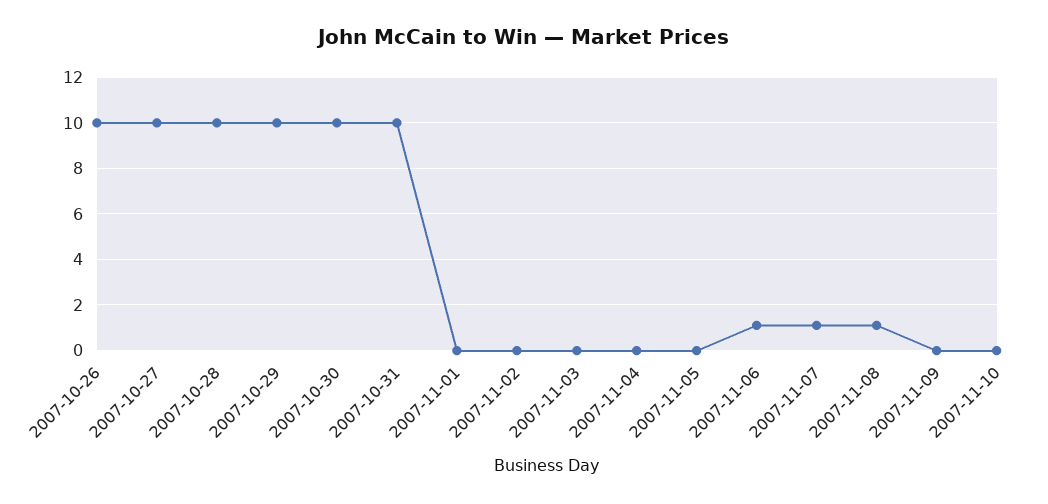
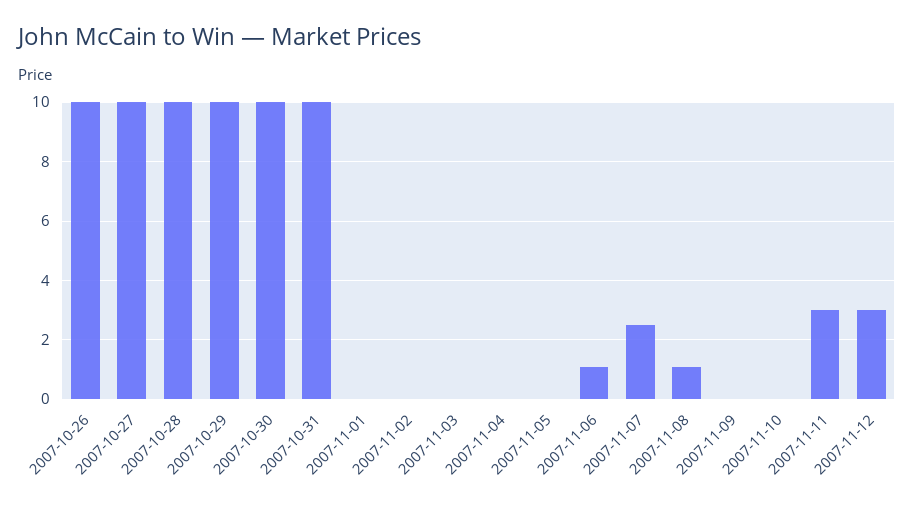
2007-11-07: 1 -> 2.5
2007-11-11: none -> 3
2007-11-12: none -> 3

